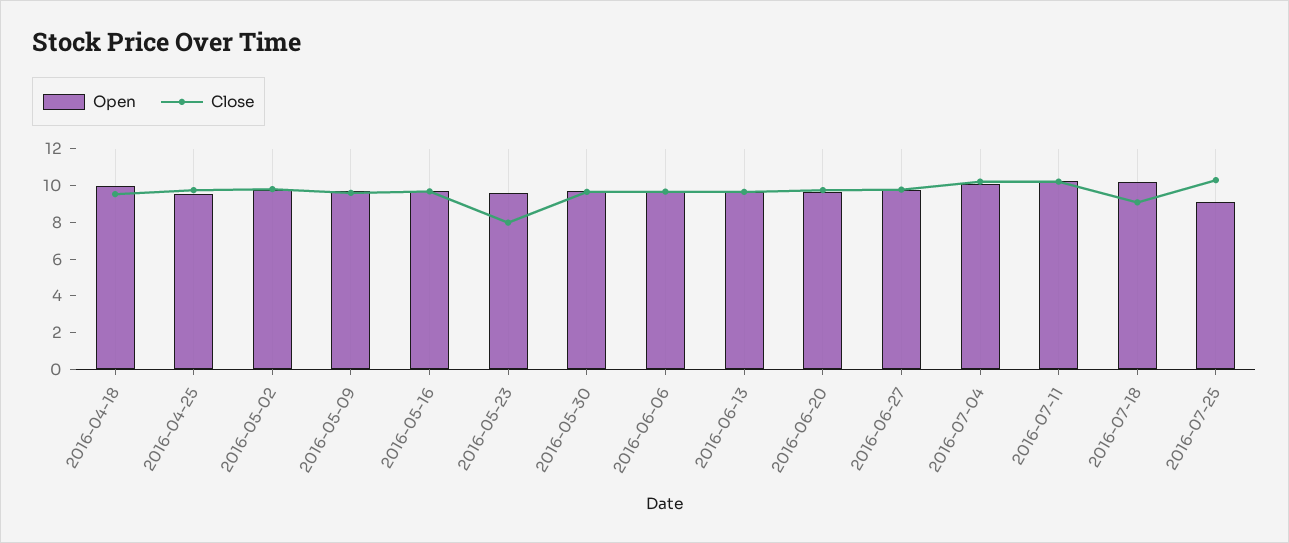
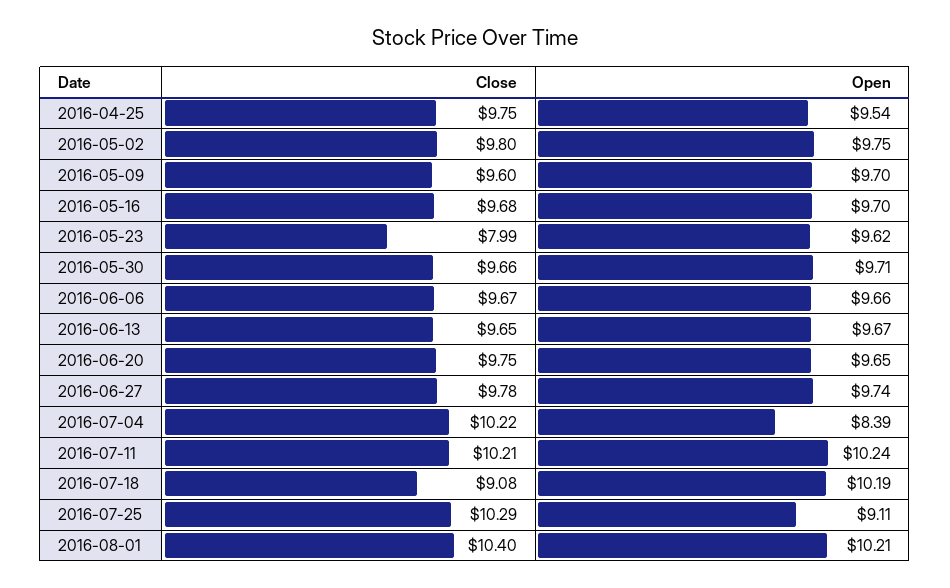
Open, 2016-04-18: 10 -> none
Close, 2016-04-18: 9.5 -> none
Open, 2016-07-04: 10 -> 8.39
Close, 2016-08-01: none -> 10.4
Open, 2016-08-01: none -> 10.21

